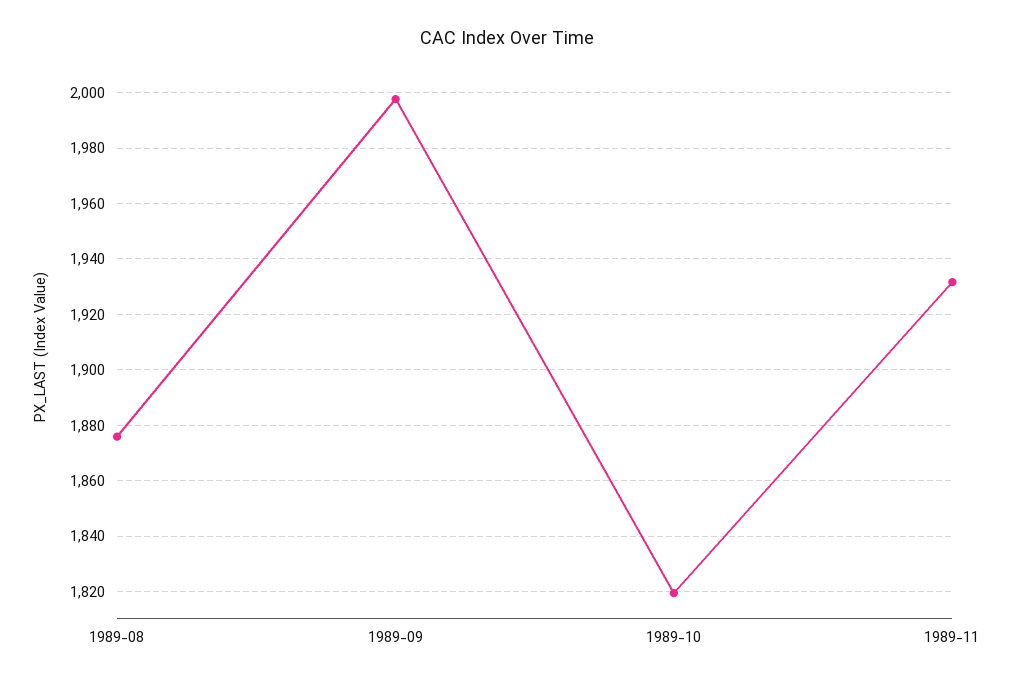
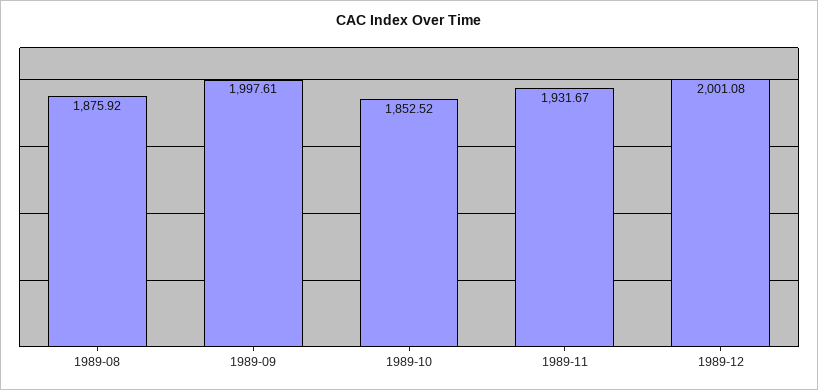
1989-10: 1820 -> 1852.52
1989-12: none -> 2001.08

